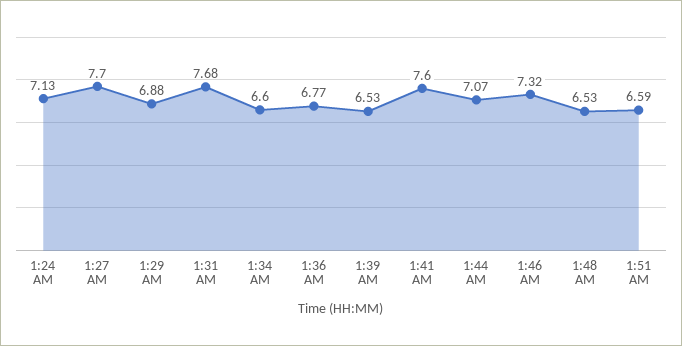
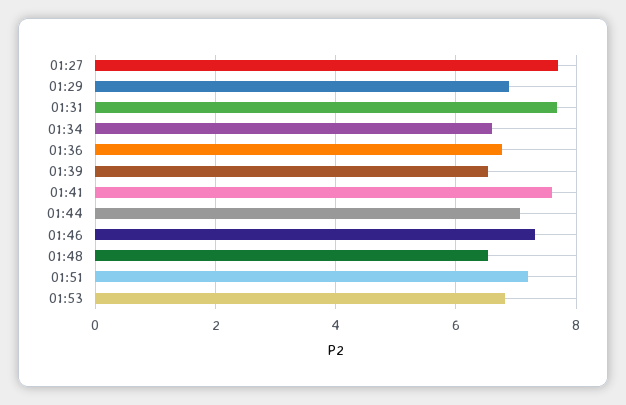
1:24 AM: 7.13 -> none
1:51 AM: 6.59 -> 7.2
01:53: none -> 6.8

